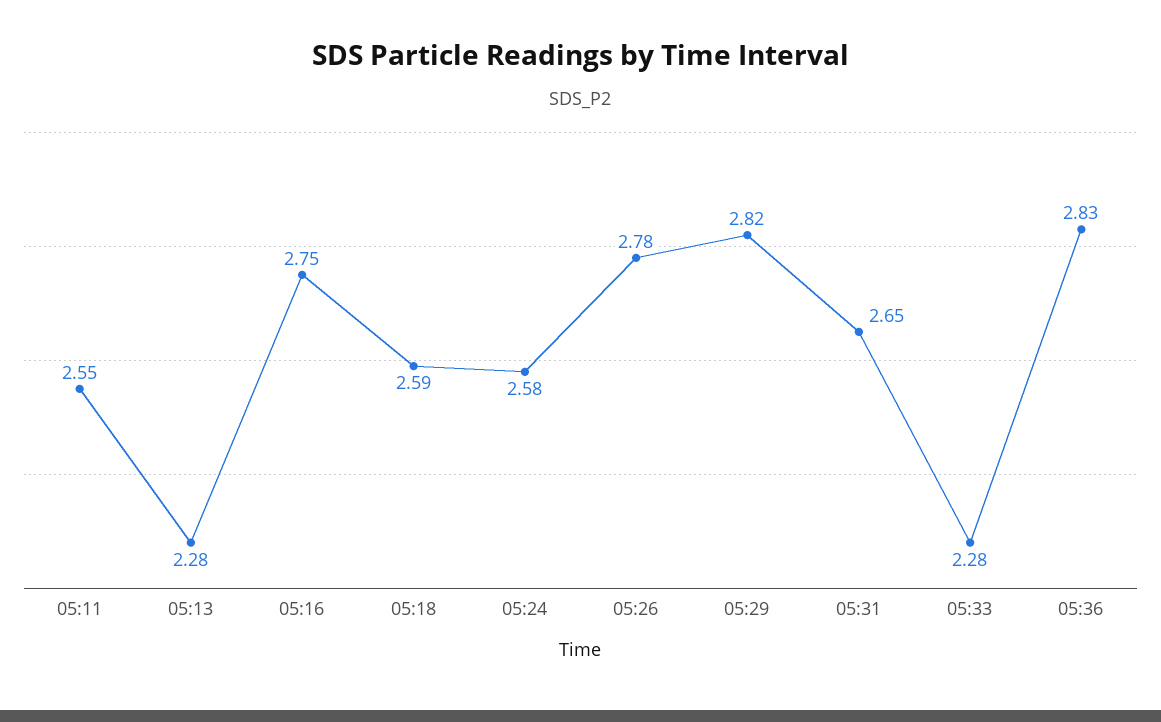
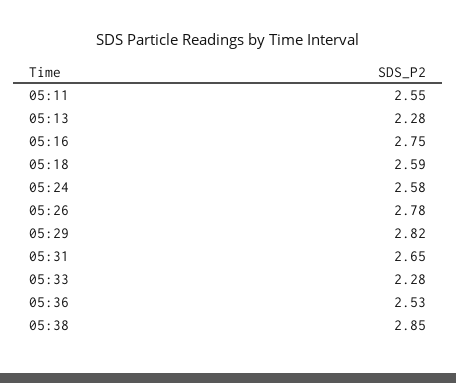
05:36: 2.83 -> 2.53
05:38: none -> 2.85

